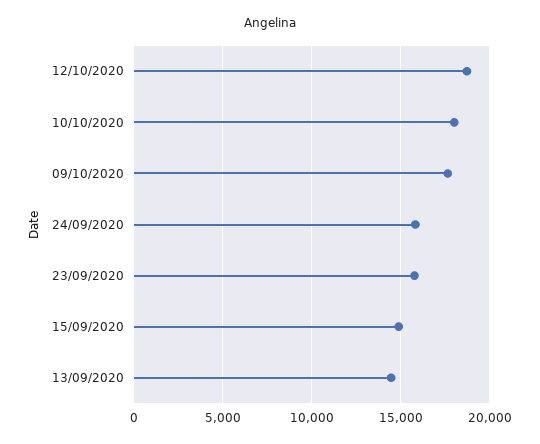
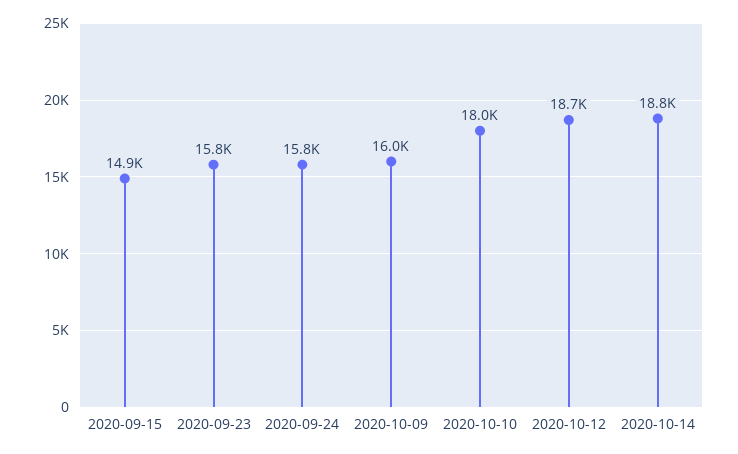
09/10/2020: 17500 -> 16000
13/09/2020: 14500 -> none
2020-10-14: none -> 18800

